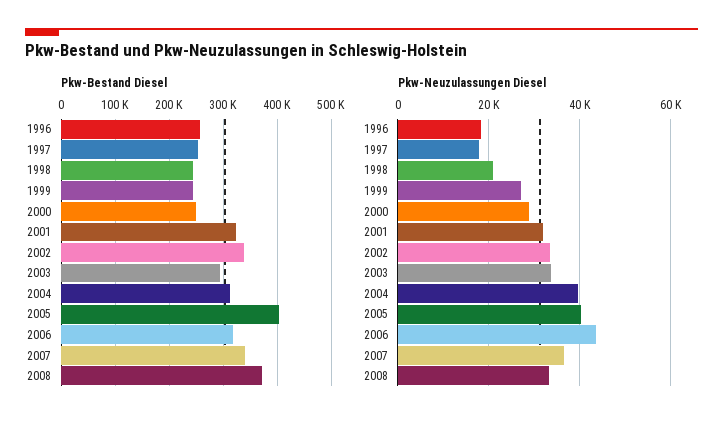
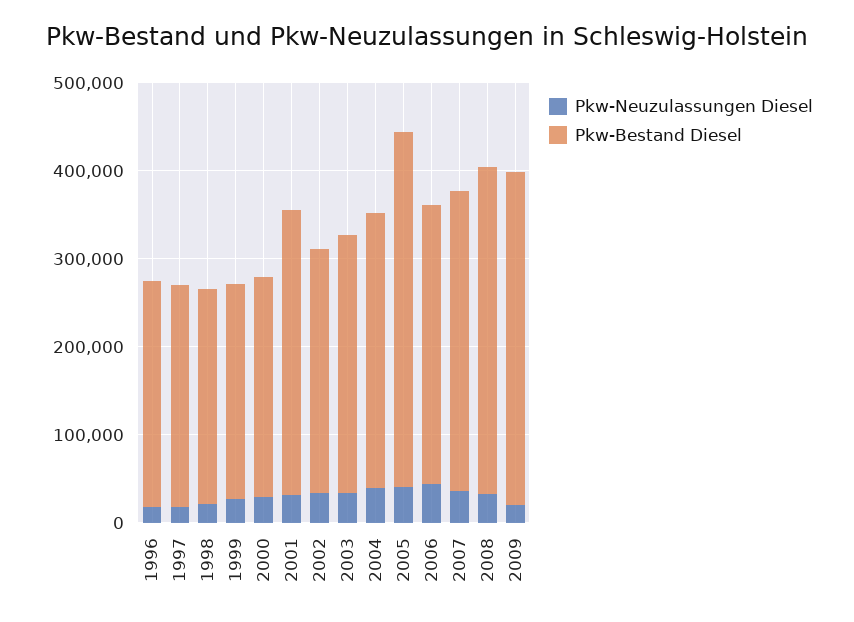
Pkw-Bestand Diesel, 2002: 340000 -> 280000
Pkw-Neuzulassungen Diesel, 2009: none -> 20000
Pkw-Bestand Diesel, 2009: none -> 380000

